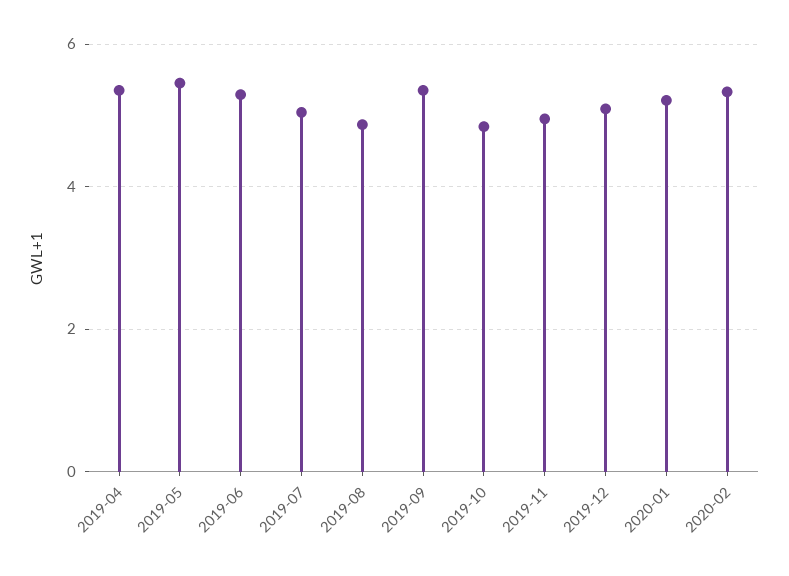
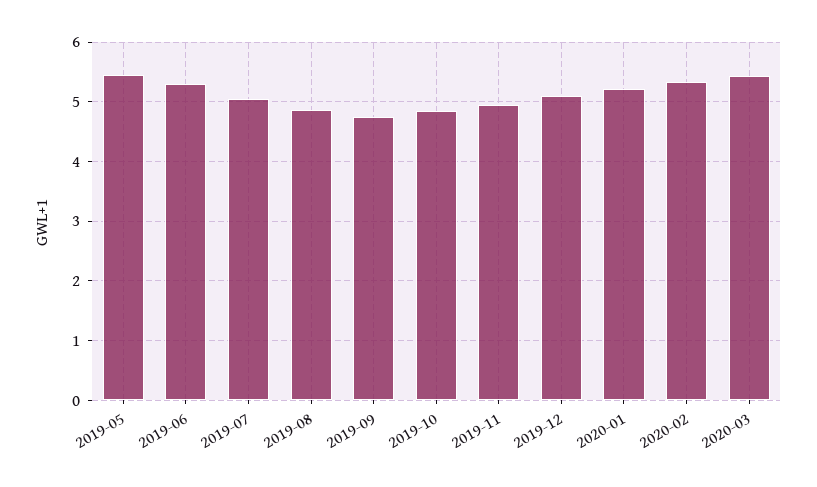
2019-04: 5.4 -> none
2019-09: 5.4 -> 4.8
2020-03: none -> 5.4

